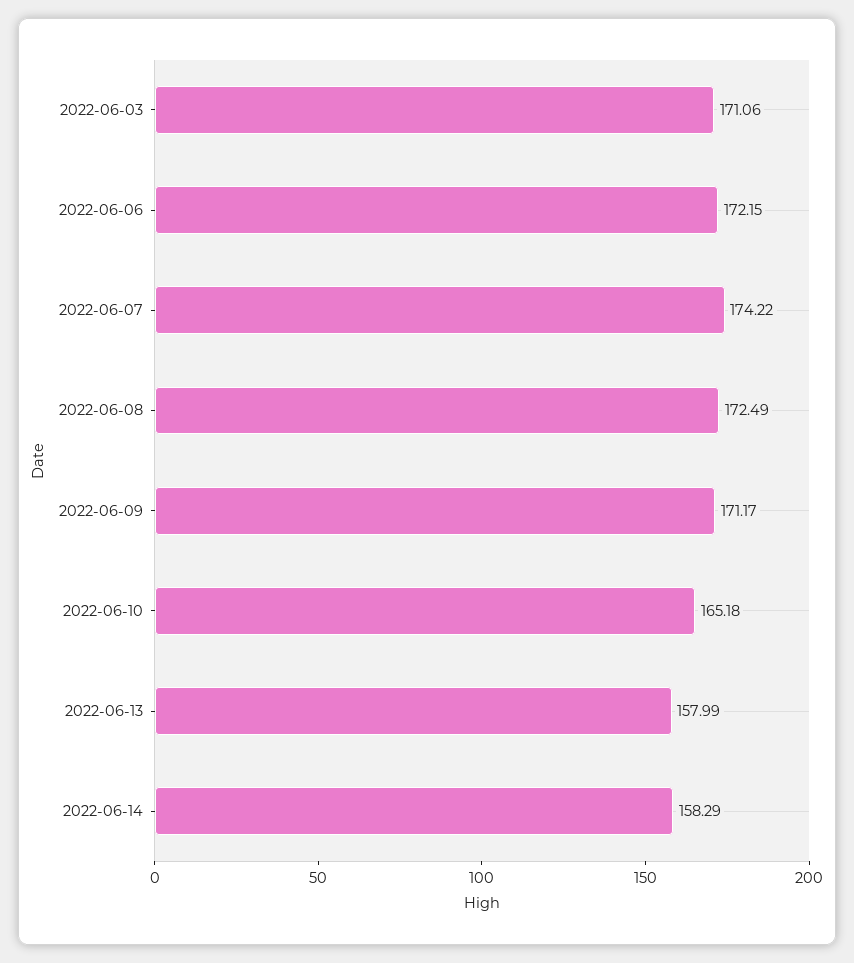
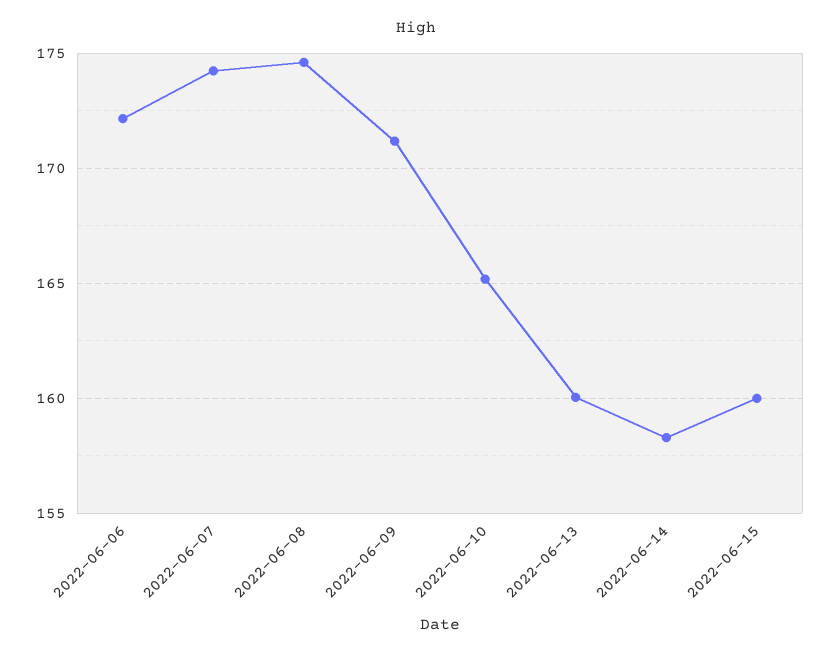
2022-06-03: 171.06 -> none
2022-06-08: 172.49 -> 174.5
2022-06-13: 157.99 -> 160
2022-06-15: none -> 160

